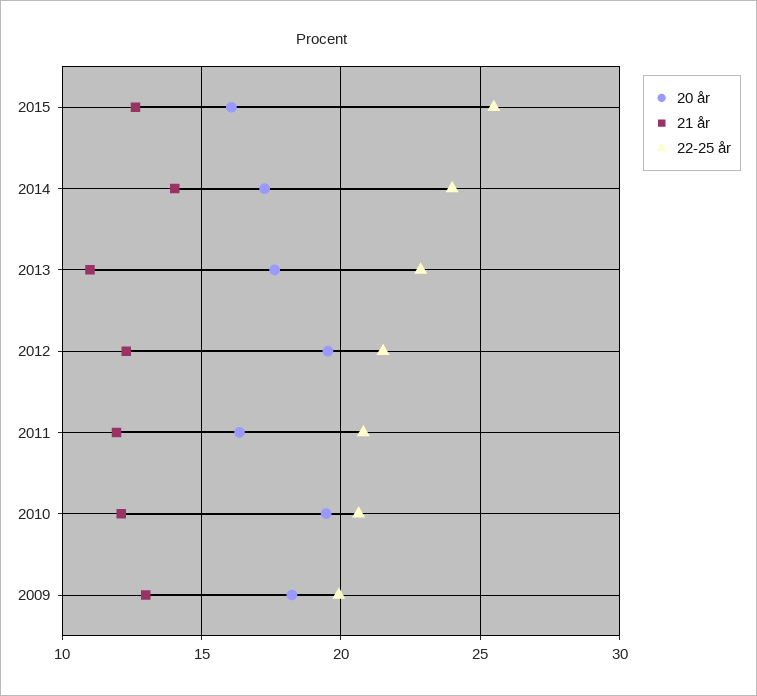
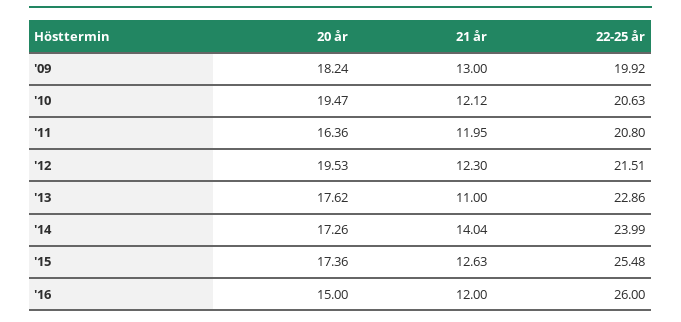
20 år, 2015: 16 -> 17.36
20 år, '16: none -> 15
21 år, '16: none -> 12
22-25 år, '16: none -> 26

